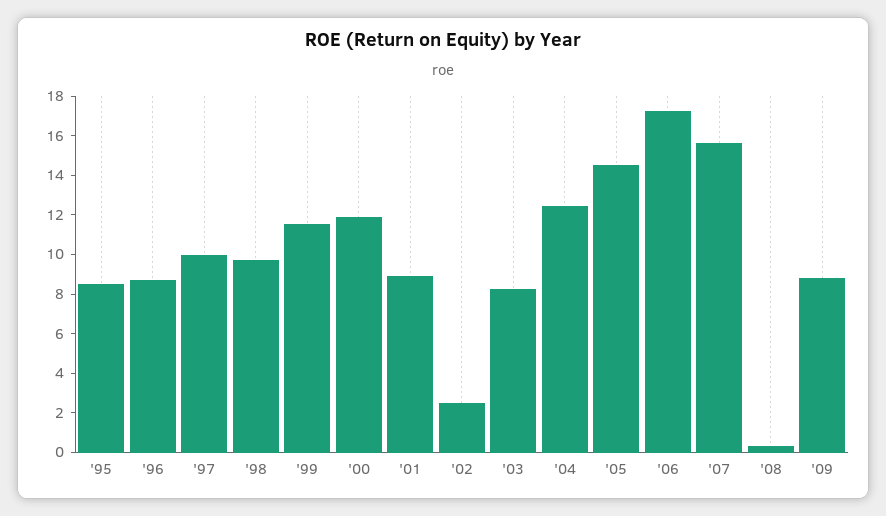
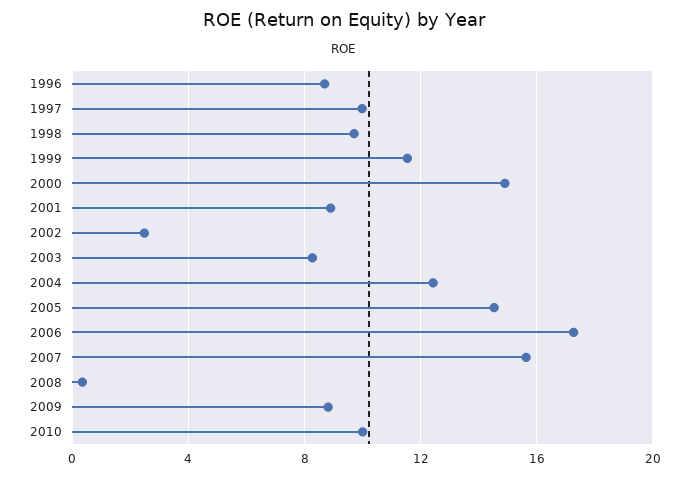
'95: 8.5 -> none
'00: 12 -> 15
2010: none -> 10

